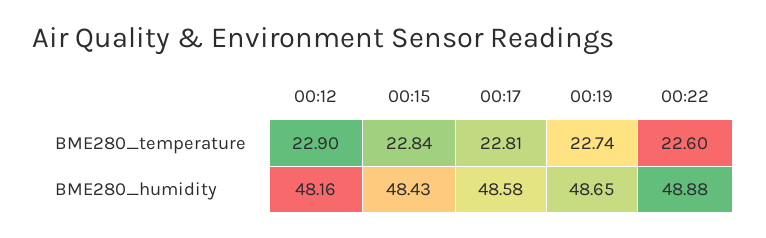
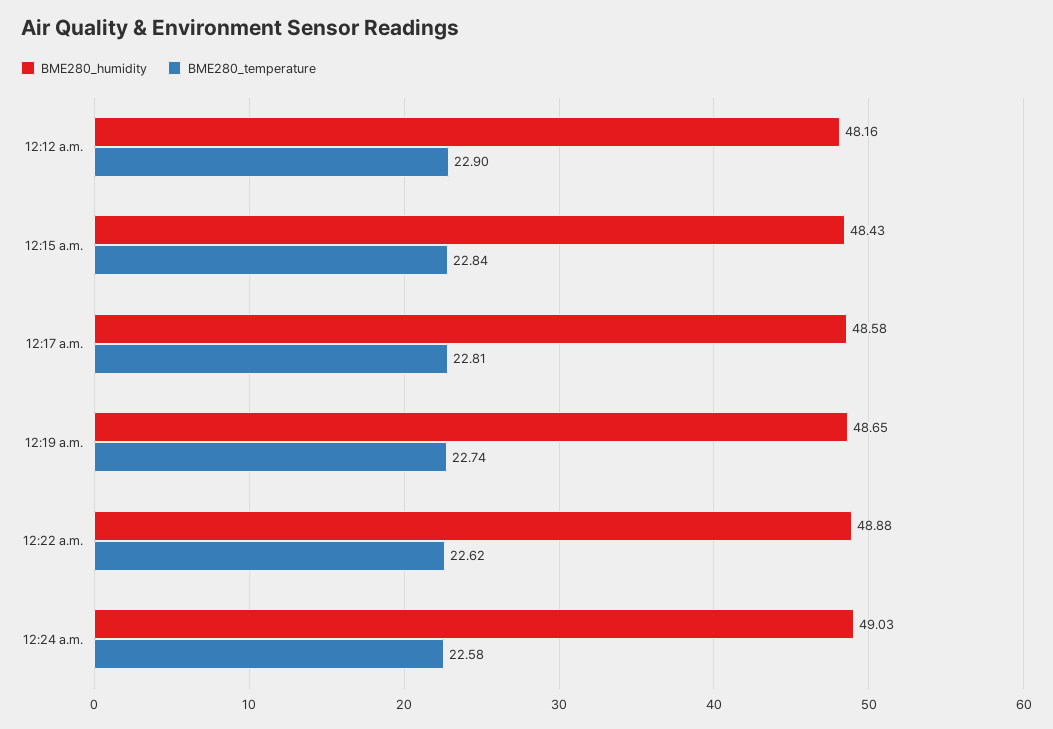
BME280_temperature, 00:22: 22.6 -> 22.62
BME280_humidity, 12:24 a.m.: none -> 49.03
BME280_temperature, 12:24 a.m.: none -> 22.58

